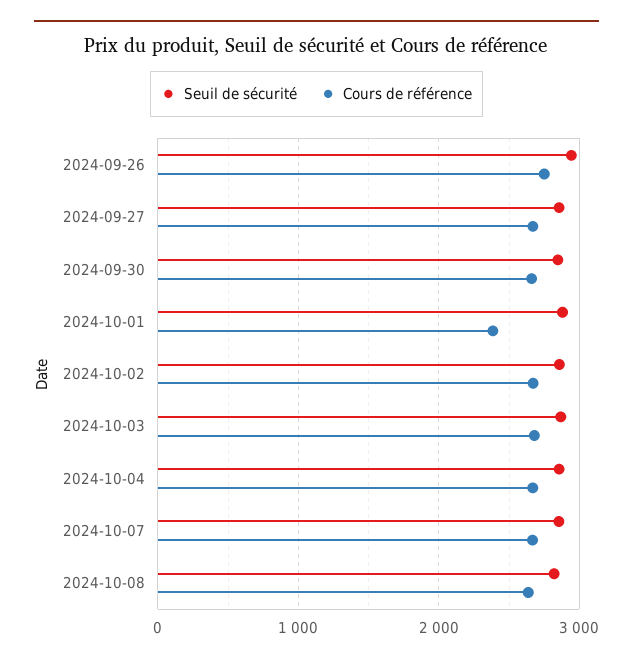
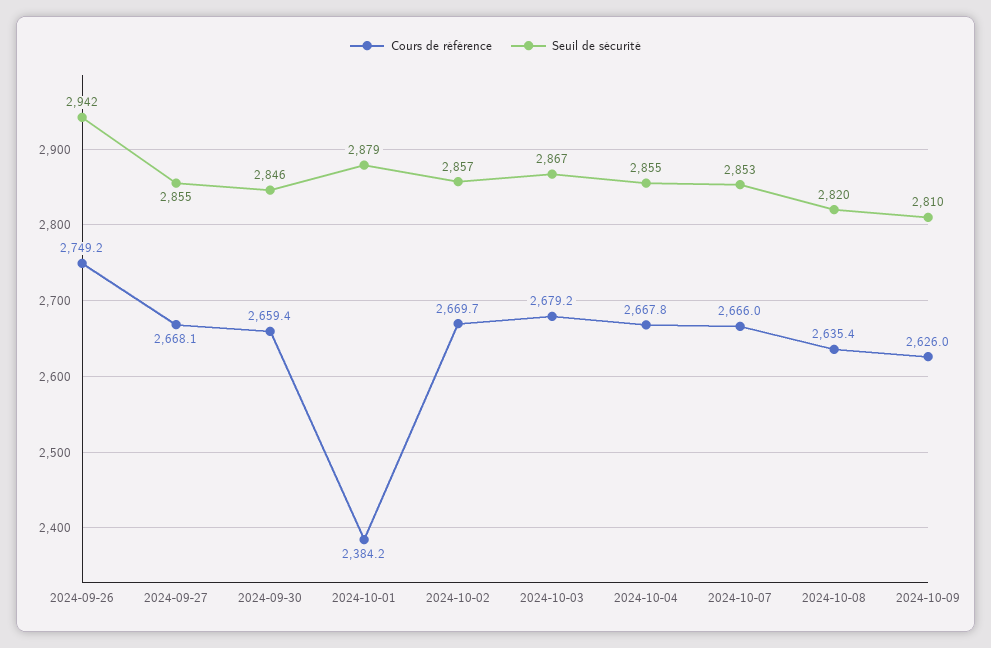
Cours de référence, 2024-10-09: none -> 2626
Seuil de sécurité, 2024-10-09: none -> 2810

